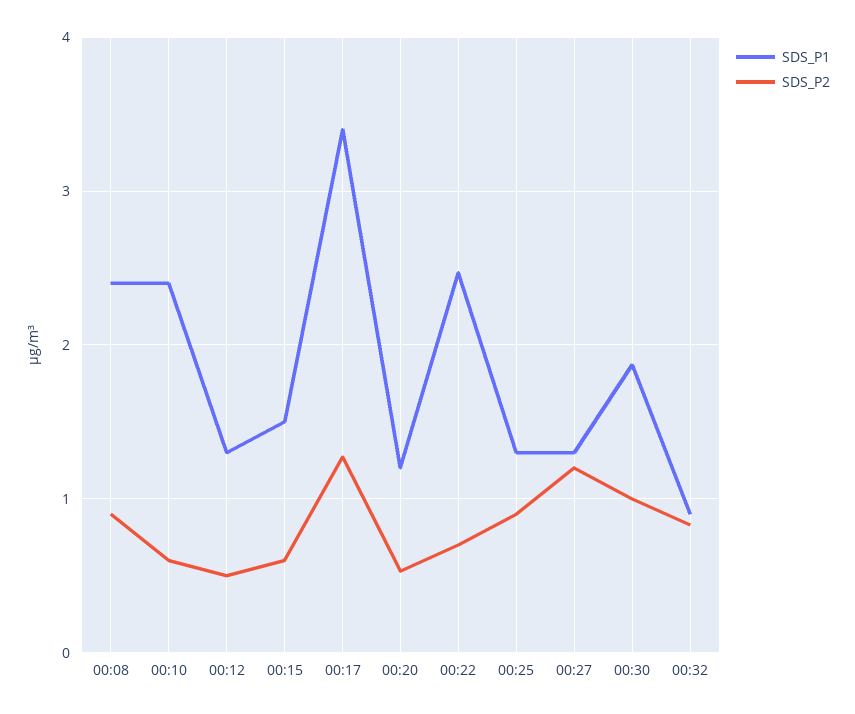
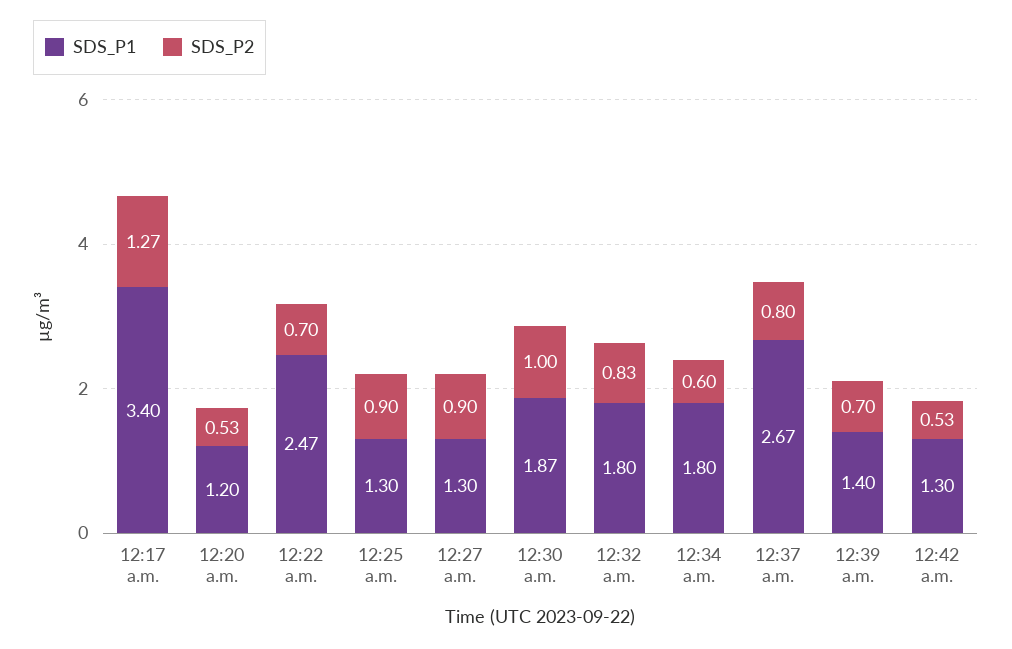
SDS_P1, 00:08: 2.4 -> none
SDS_P2, 00:08: 0.9 -> none
SDS_P1, 00:10: 2.4 -> none
SDS_P2, 00:10: 0.6 -> none
SDS_P1, 00:12: 1.3 -> none
SDS_P2, 00:12: 0.5 -> none
SDS_P1, 00:15: 1.5 -> none
SDS_P2, 00:15: 0.6 -> none
SDS_P2, 00:27: 1.2 -> 0.9
SDS_P1, 00:32: 0.9 -> 1.8
SDS_P1, 12:34 a.m.: none -> 1.8
SDS_P2, 12:34 a.m.: none -> 0.6
SDS_P1, 12:37 a.m.: none -> 2.67
SDS_P2, 12:37 a.m.: none -> 0.8
SDS_P1, 12:39 a.m.: none -> 1.4
SDS_P2, 12:39 a.m.: none -> 0.7
SDS_P1, 12:42 a.m.: none -> 1.3
SDS_P2, 12:42 a.m.: none -> 0.53

